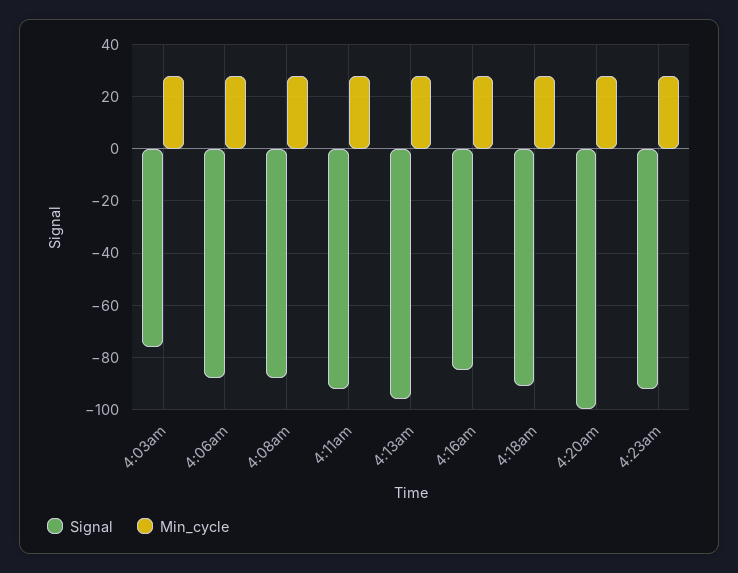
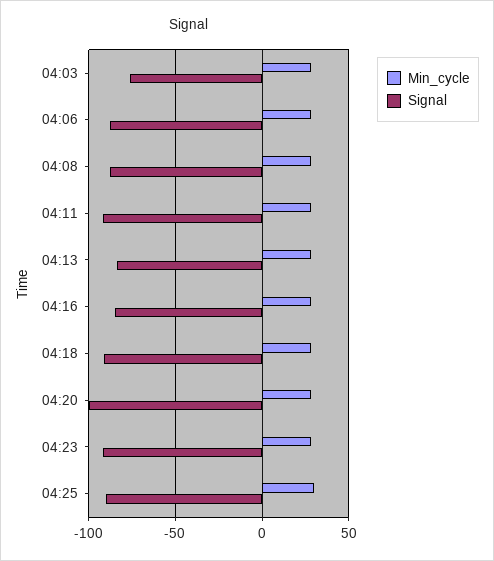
Signal, 4:13am: -95 -> -85
Min_cycle, 04:25: none -> 30
Signal, 04:25: none -> -90

